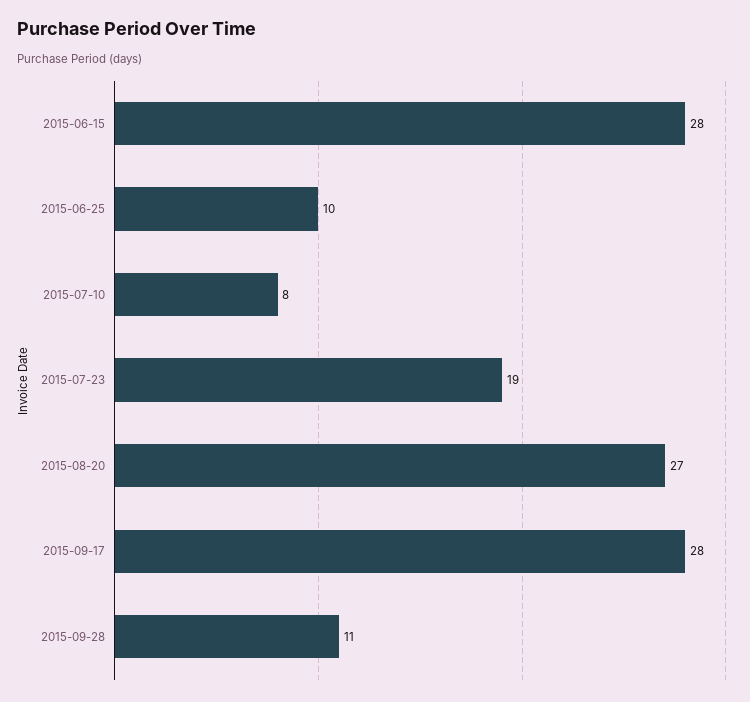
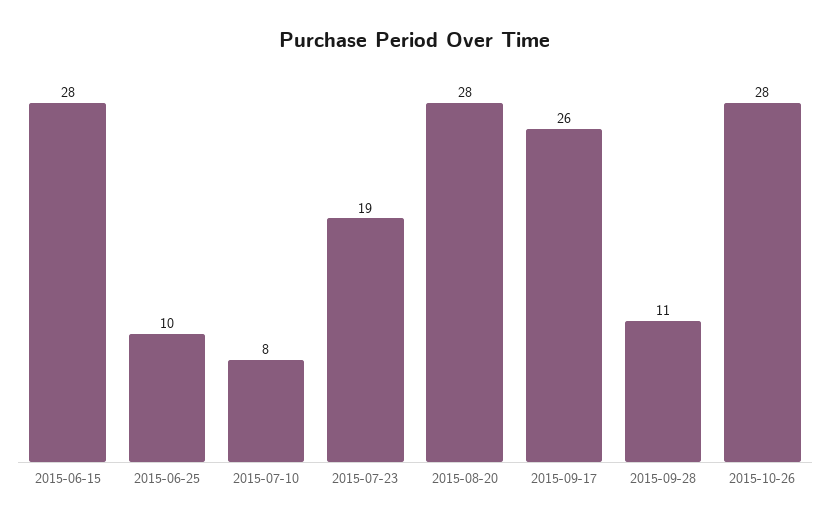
2015-08-20: 27 -> 28
2015-09-17: 28 -> 26
2015-10-26: none -> 28

